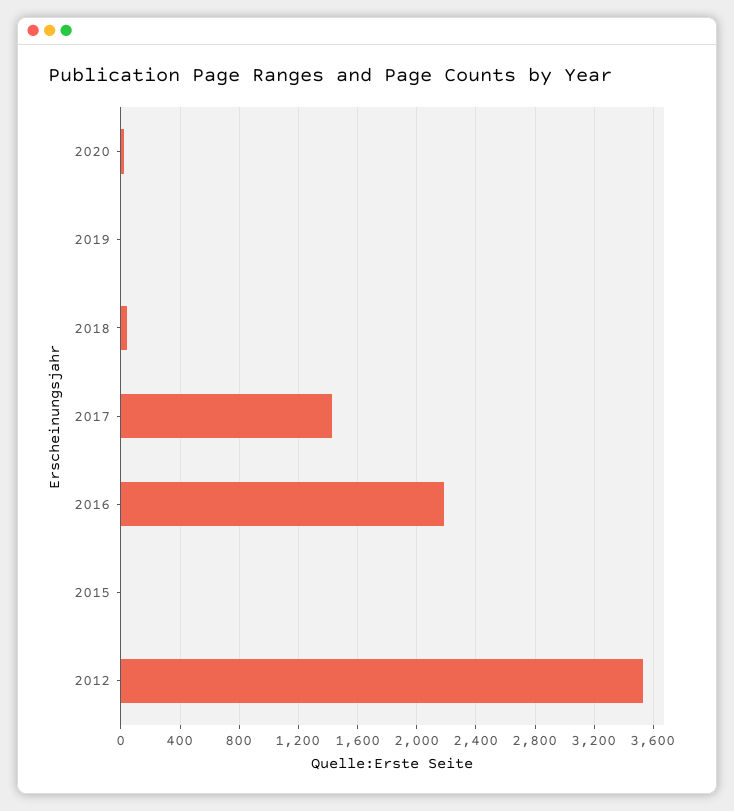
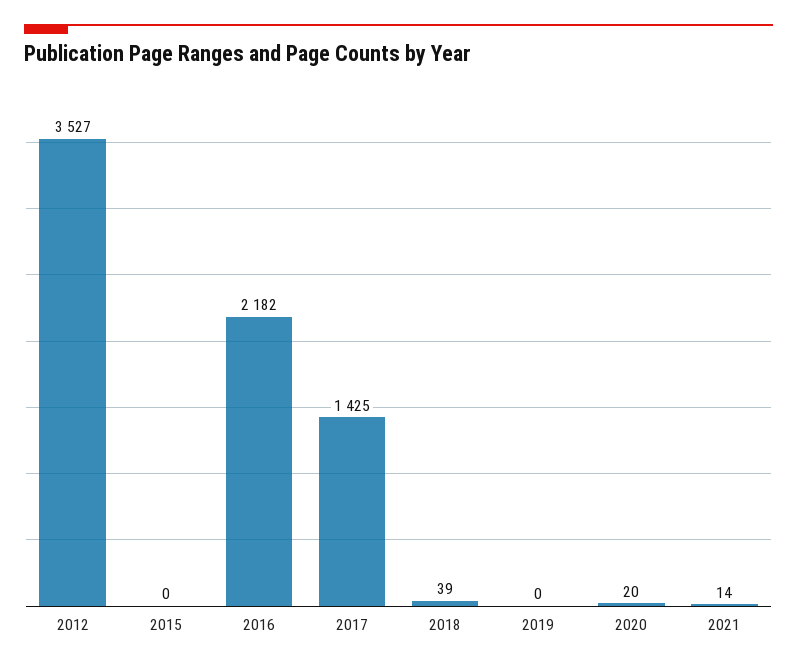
2021: none -> 14

